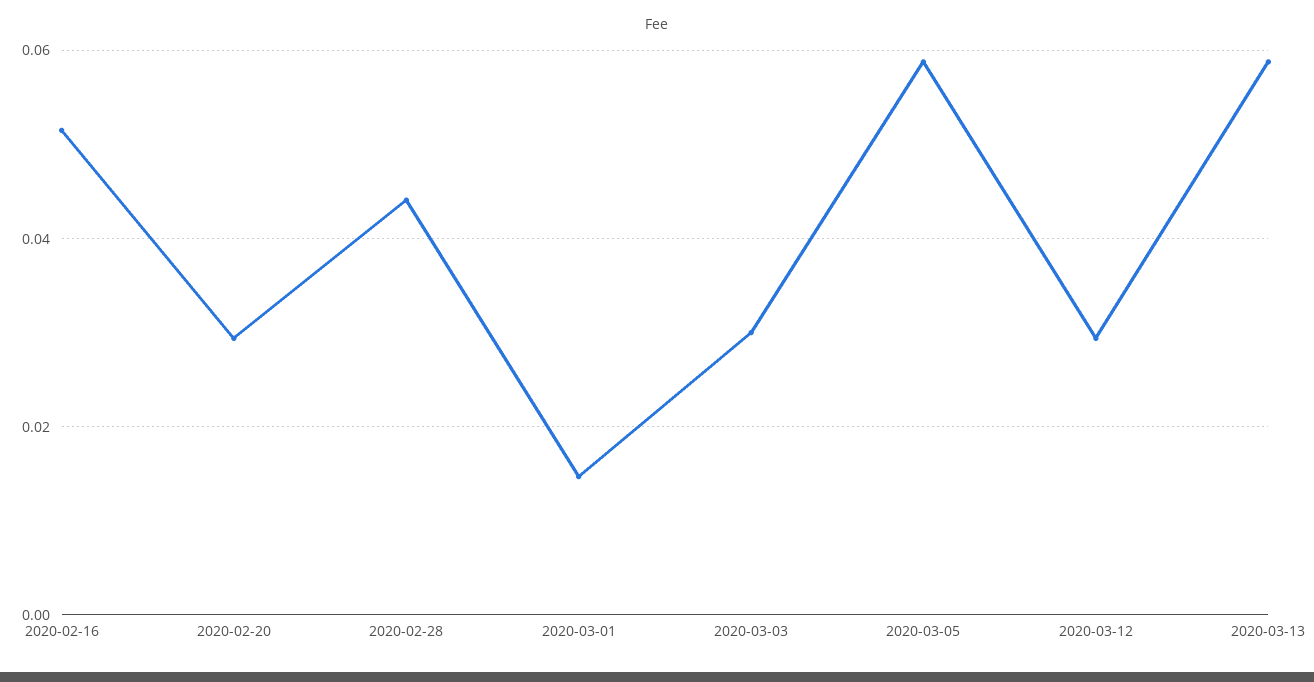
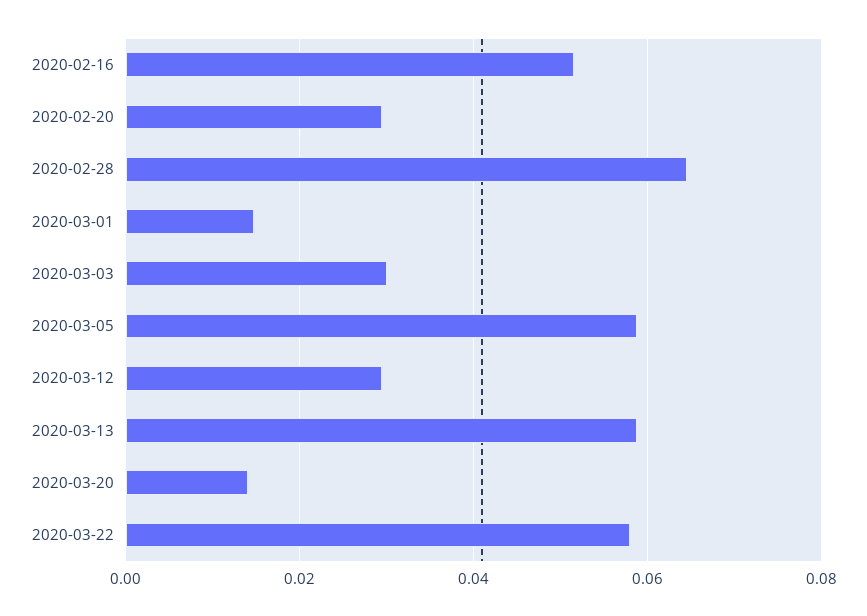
2020-02-28: 0.044 -> 0.064
2020-03-20: none -> 0.014
2020-03-22: none -> 0.058

